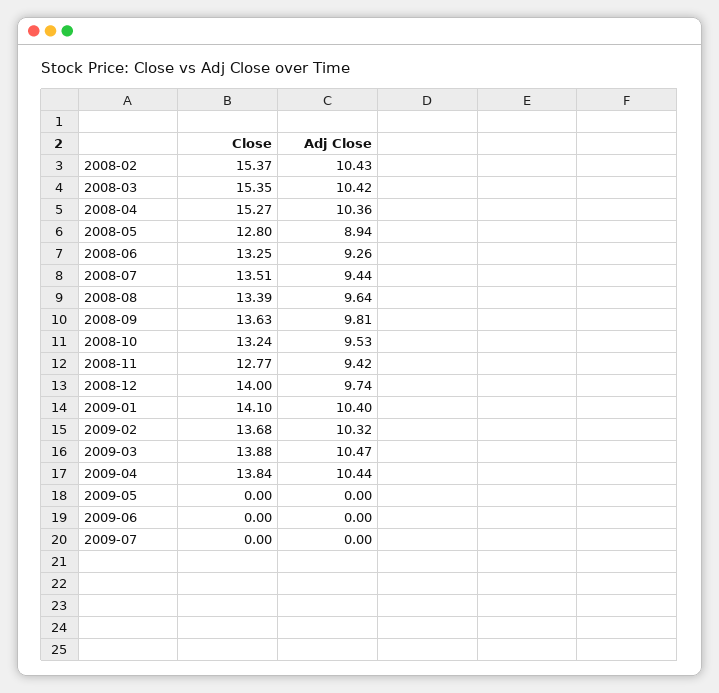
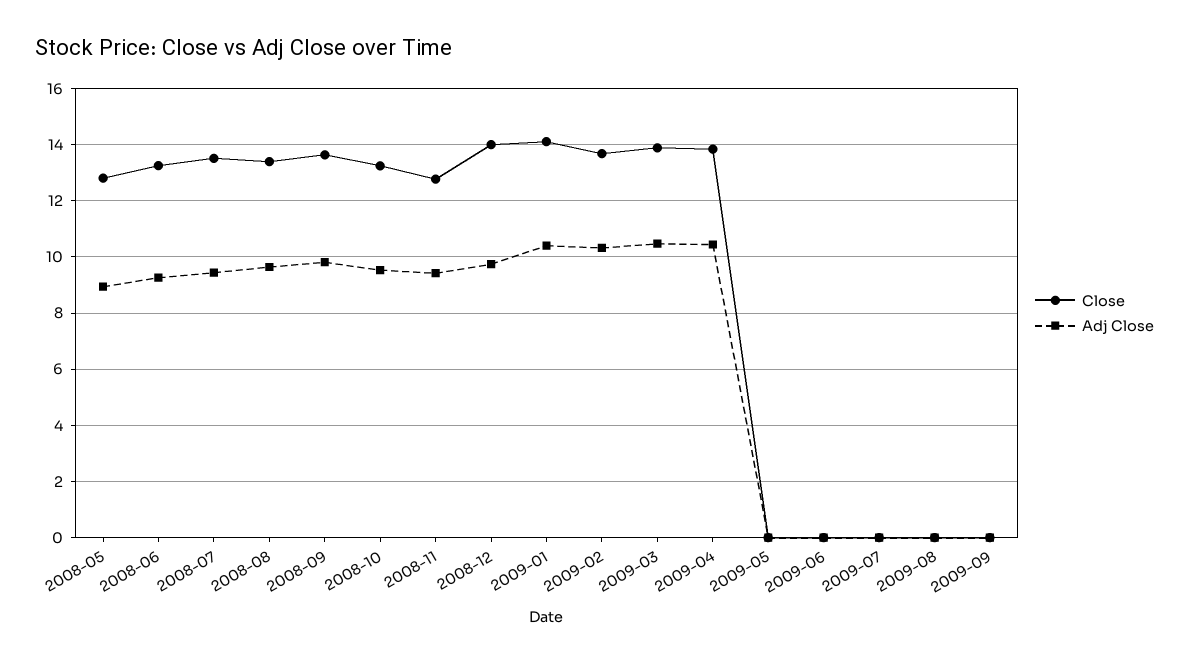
Close, 2008-02: 15.37 -> none
Adj Close, 2008-02: 10.43 -> none
Close, 2008-03: 15.35 -> none
Adj Close, 2008-03: 10.42 -> none
Close, 2008-04: 15.27 -> none
Adj Close, 2008-04: 10.36 -> none
Close, 2009-08: none -> 0
Adj Close, 2009-08: none -> 0
Close, 2009-09: none -> 0
Adj Close, 2009-09: none -> 0

